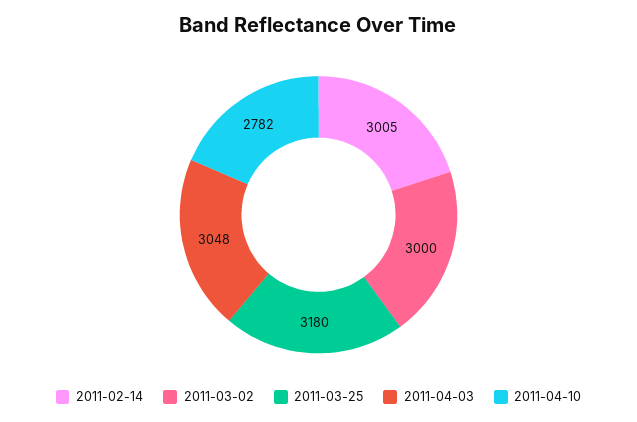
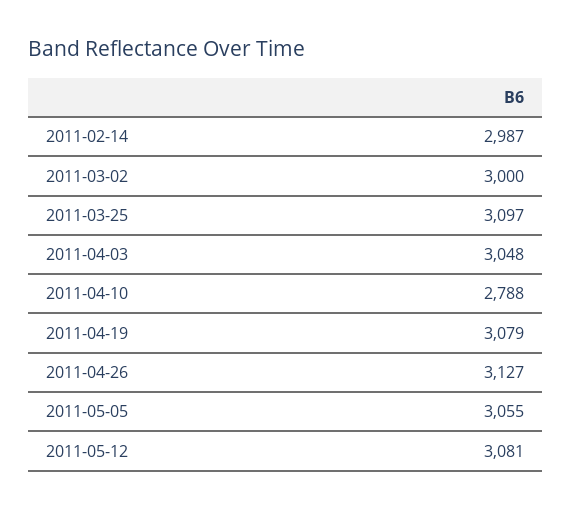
2011-02-14: 3005 -> 2987
2011-03-25: 3180 -> 3097
2011-04-10: 2782 -> 2788
2011-04-19: none -> 3079
2011-04-26: none -> 3127
2011-05-05: none -> 3055
2011-05-12: none -> 3081

